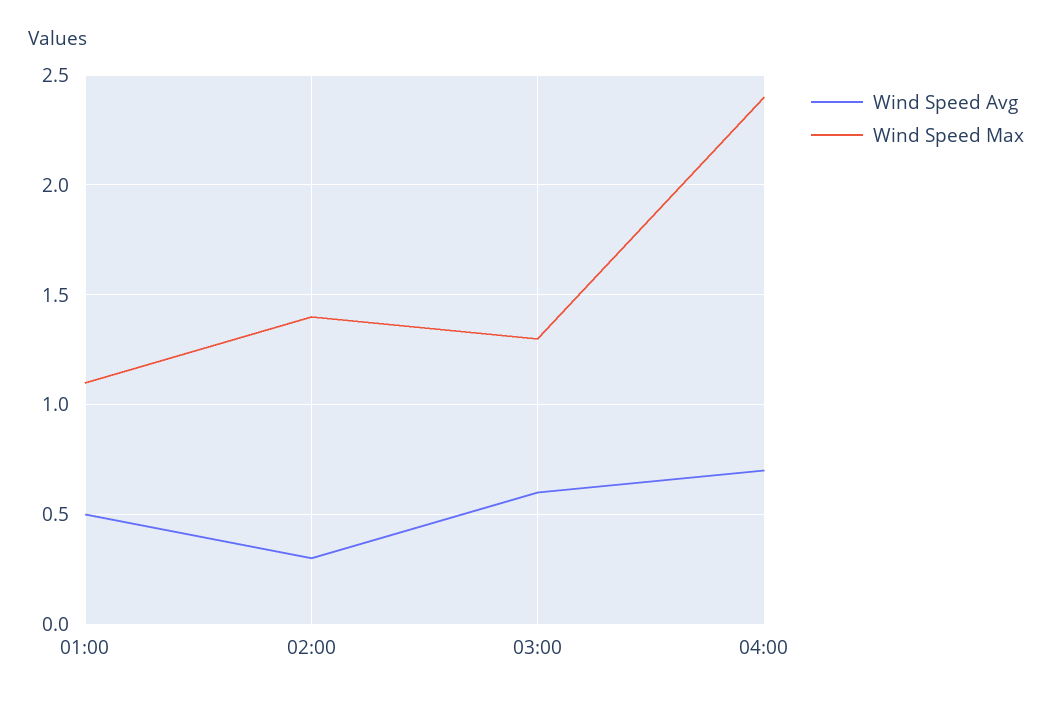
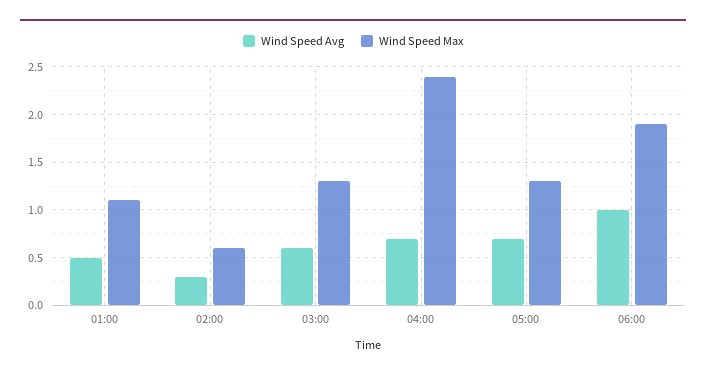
Wind Speed Max, 02:00: 1.4 -> 0.6
Wind Speed Avg, 05:00: none -> 0.7
Wind Speed Max, 05:00: none -> 1.3
Wind Speed Avg, 06:00: none -> 1
Wind Speed Max, 06:00: none -> 1.9

